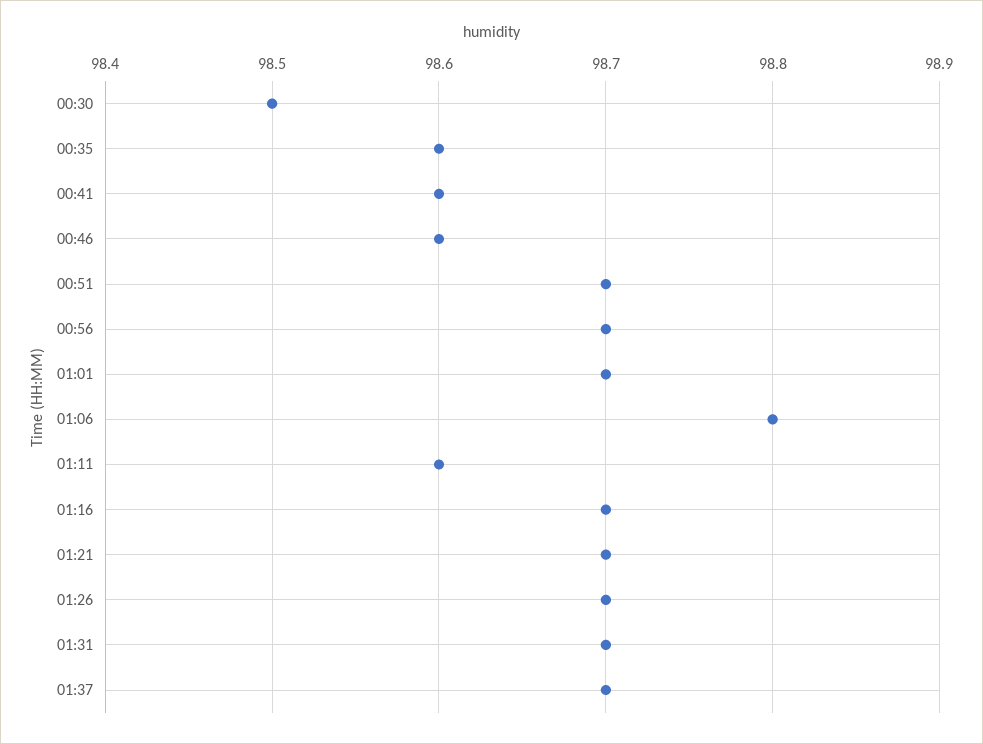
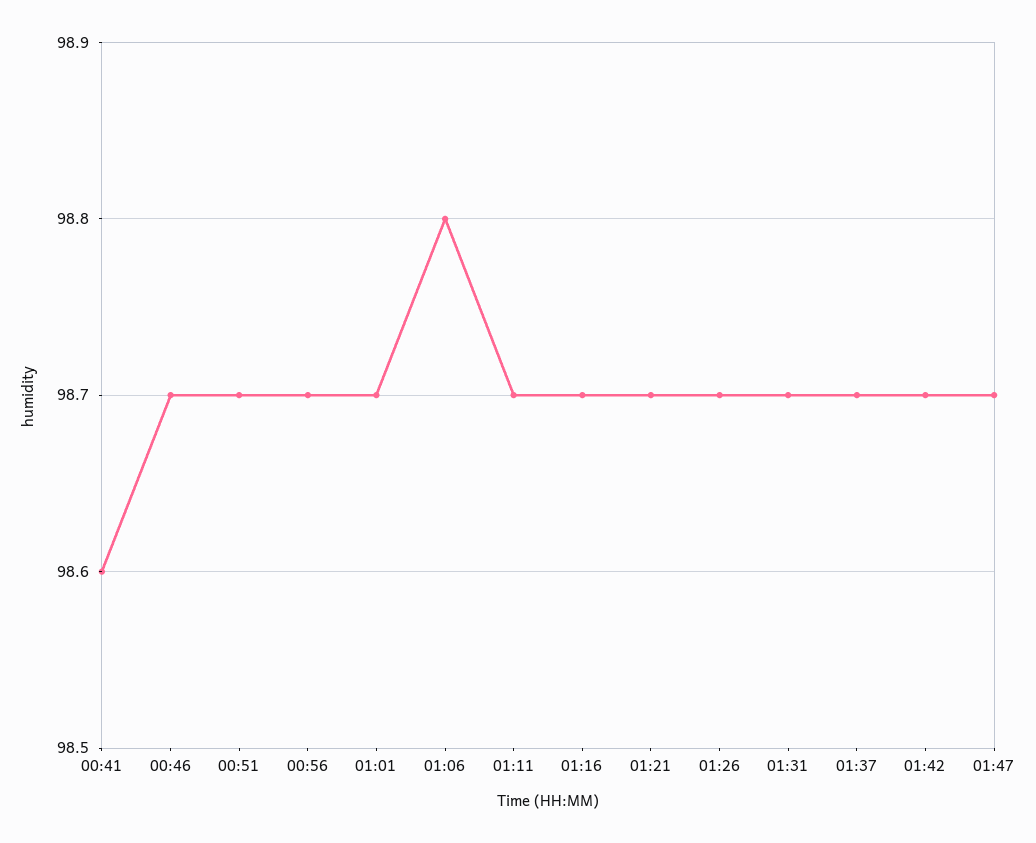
00:30: 98.5 -> none
00:35: 98.6 -> none
00:46: 98.6 -> 98.7
01:11: 98.6 -> 98.7
01:42: none -> 98.7
01:47: none -> 98.7

